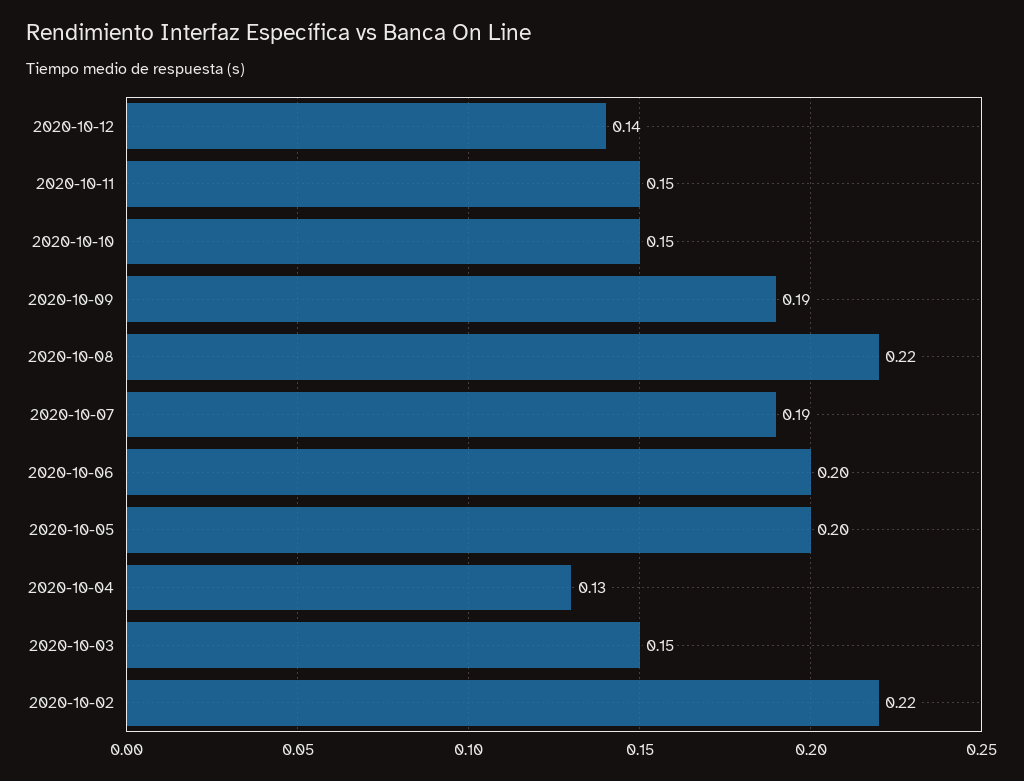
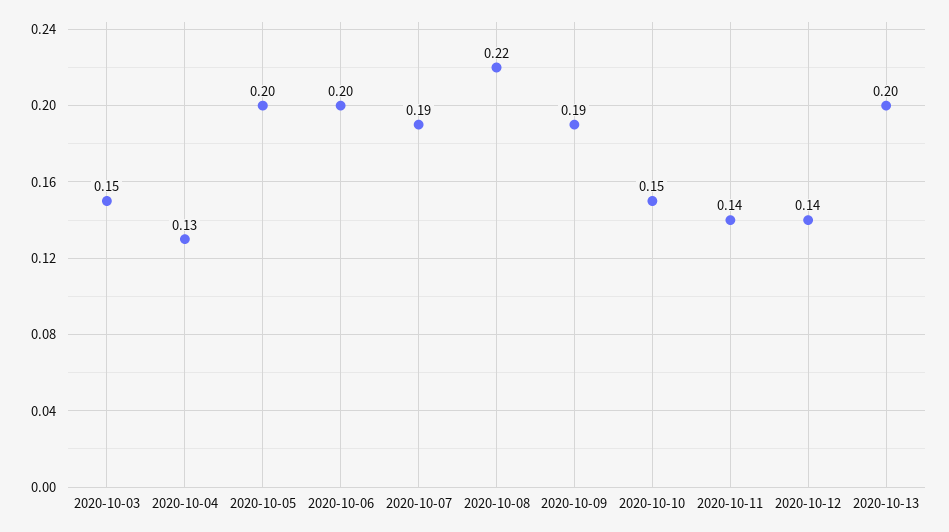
2020-10-11: 0.15 -> 0.14
2020-10-02: 0.22 -> none
2020-10-13: none -> 0.2

